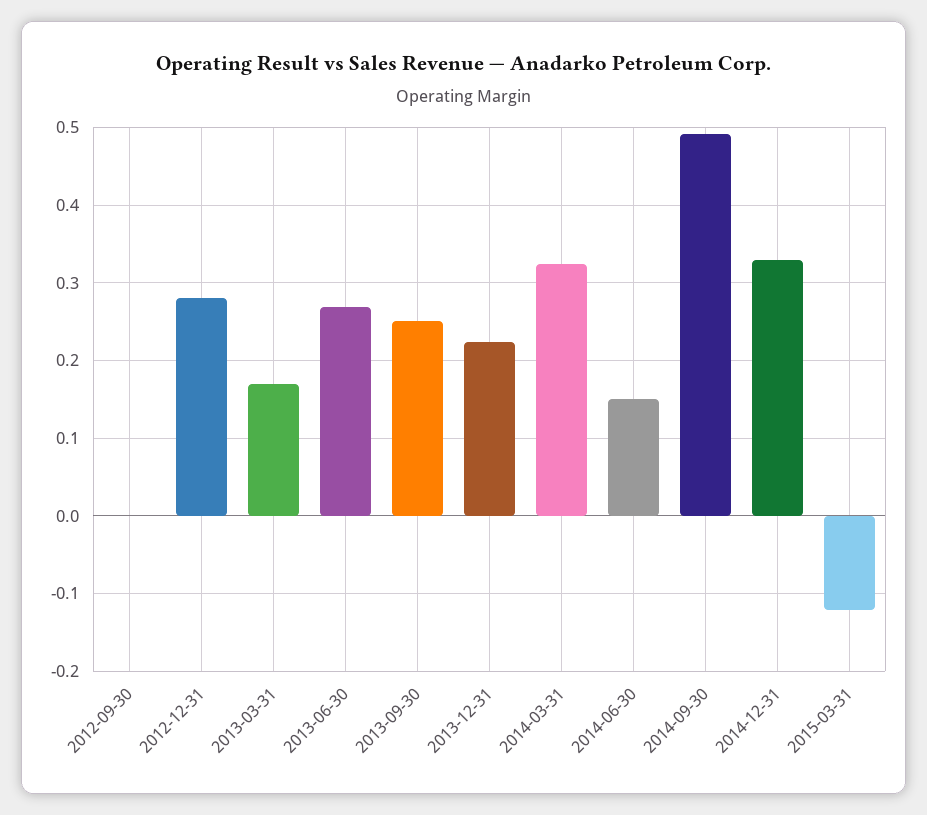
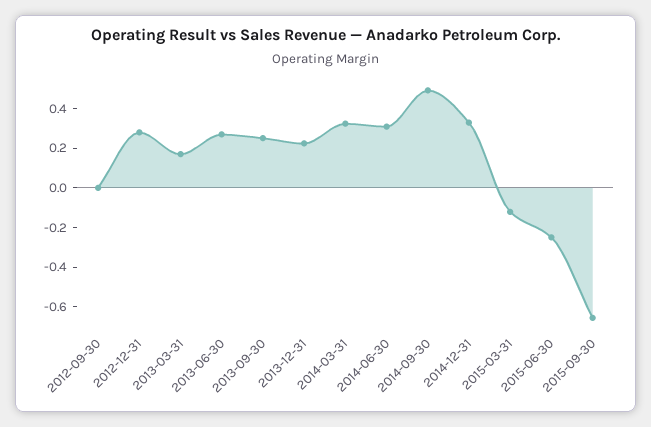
2014-06-30: 0.15 -> 0.3
2015-06-30: none -> -0.25
2015-09-30: none -> -0.65

